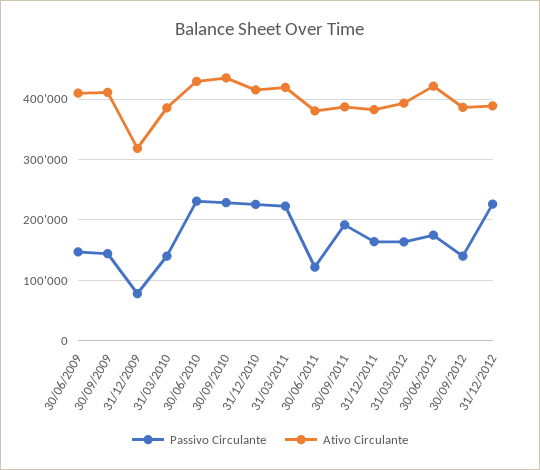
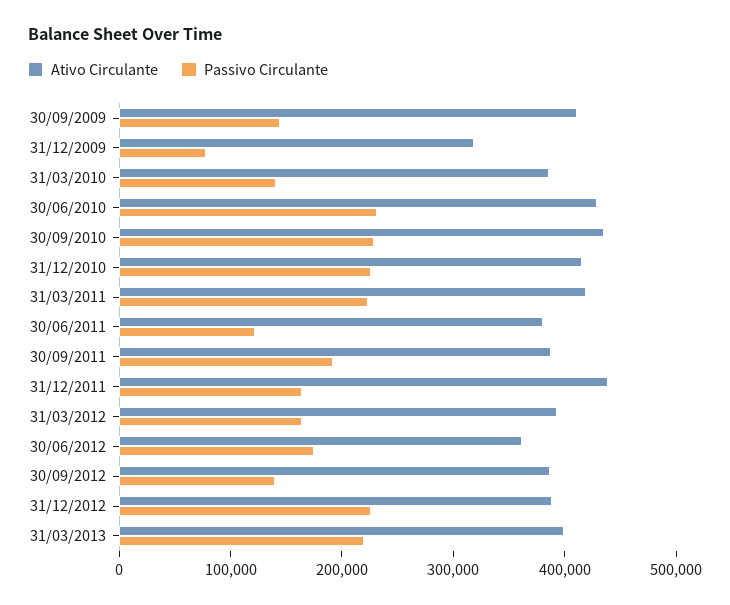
Passivo Circulante, 30/06/2009: 150000 -> none
Ativo Circulante, 30/06/2009: 410000 -> none
Ativo Circulante, 31/12/2011: 380000 -> 440000
Ativo Circulante, 30/06/2012: 420000 -> 360000
Ativo Circulante, 31/03/2013: none -> 400000
Passivo Circulante, 31/03/2013: none -> 220000

